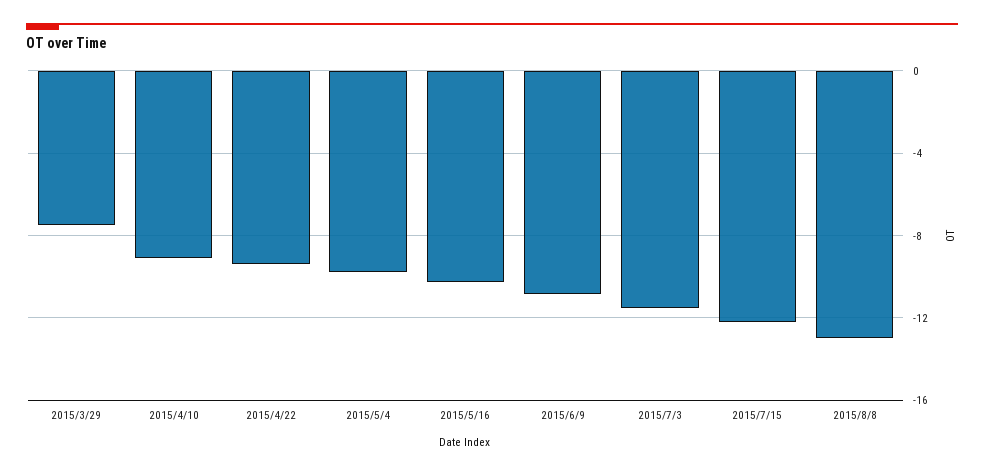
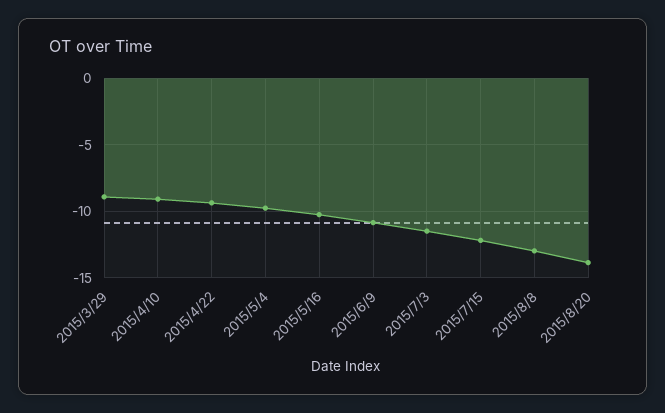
2015/3/29: -7.5 -> -9
2015/8/20: none -> -14

